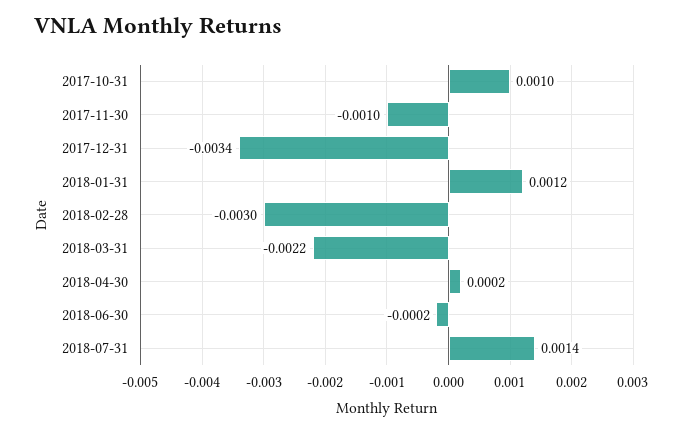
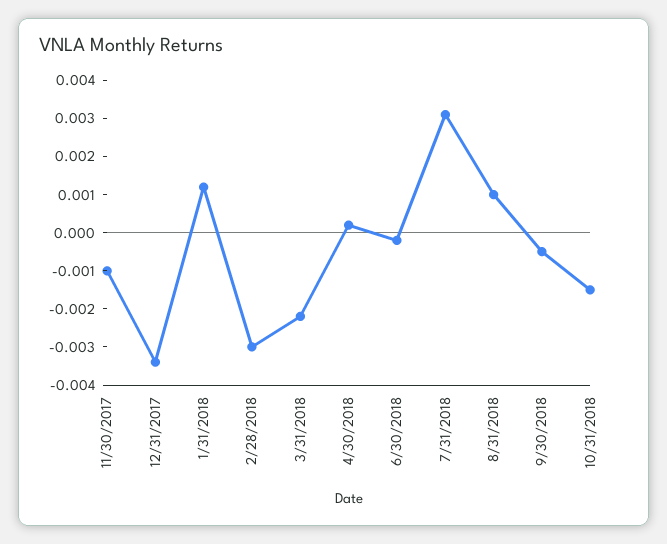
2017-10-31: 0.001 -> none
2018-07-31: 0.0014 -> 0.003
8/31/2018: none -> 0.001
9/30/2018: none -> -0.0005
10/31/2018: none -> -0.0015

